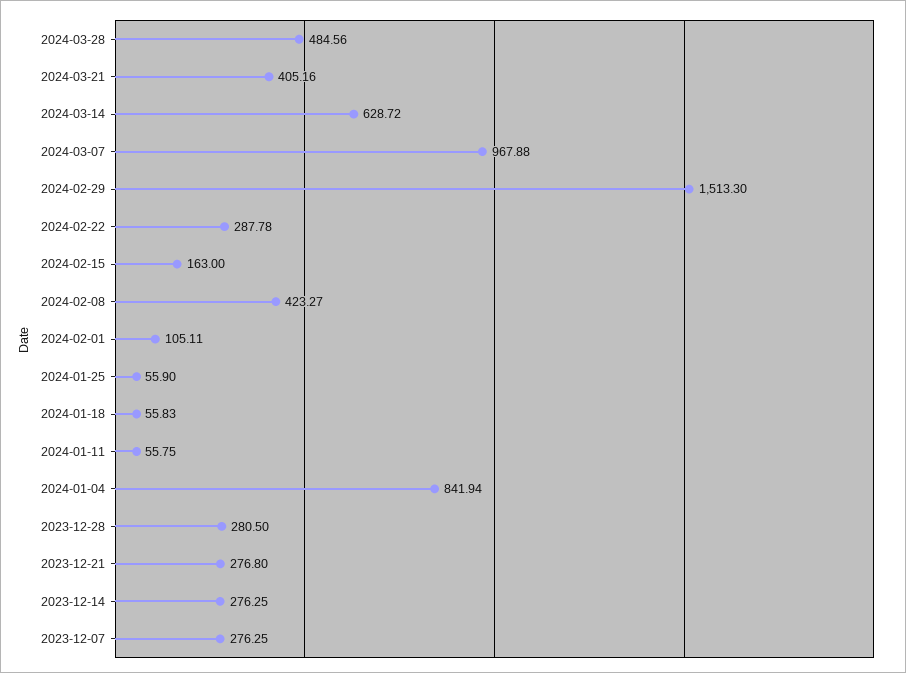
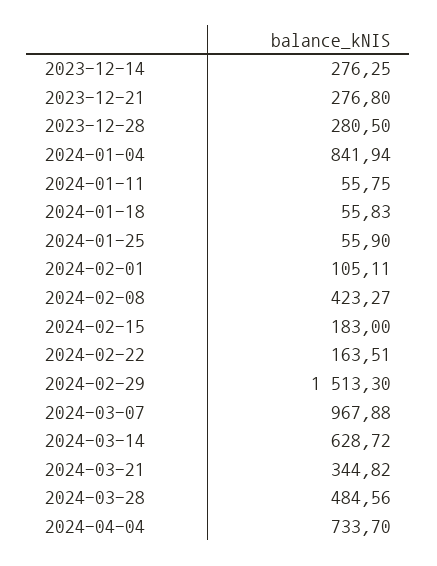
2024-03-21: 405.16 -> 344.82
2024-02-22: 287.78 -> 163.51
2024-02-15: 163 -> 183
2023-12-07: 276.25 -> none
2024-04-04: none -> 733.7

